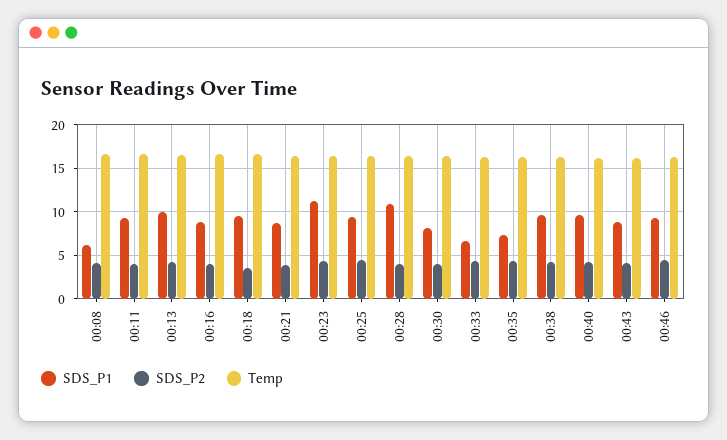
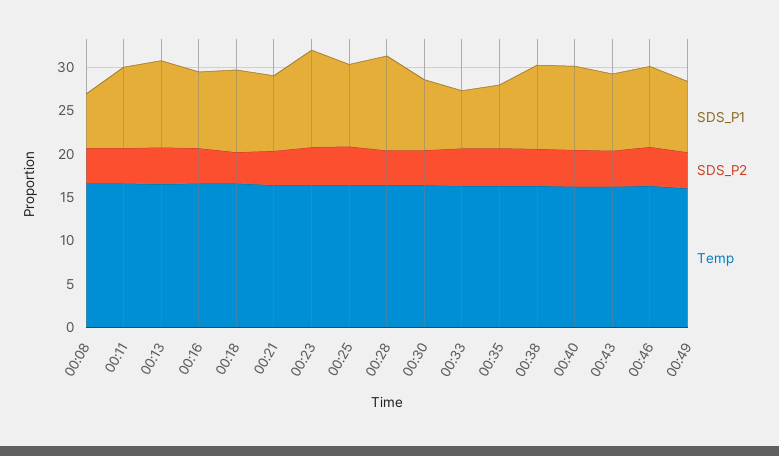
SDS_P1, 00:49: none -> 8
SDS_P2, 00:49: none -> 4
Temp, 00:49: none -> 16

